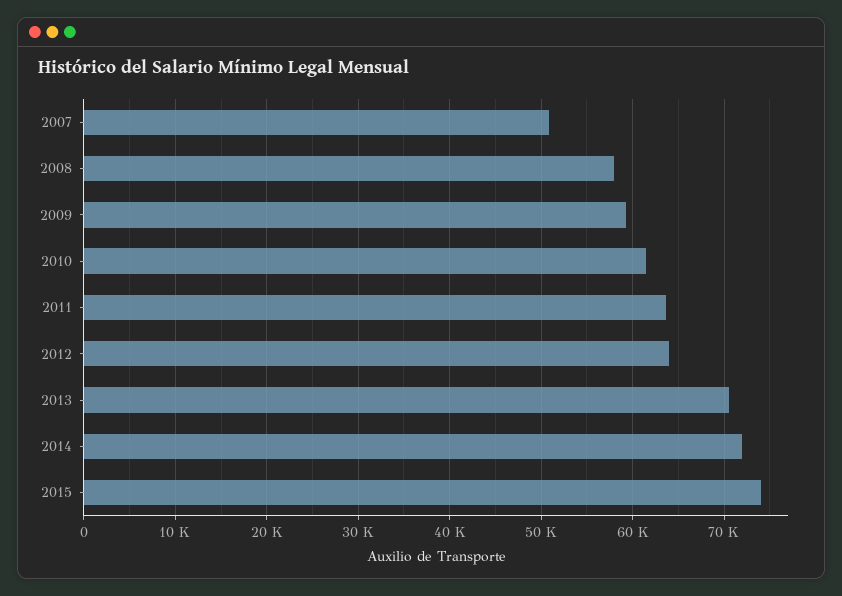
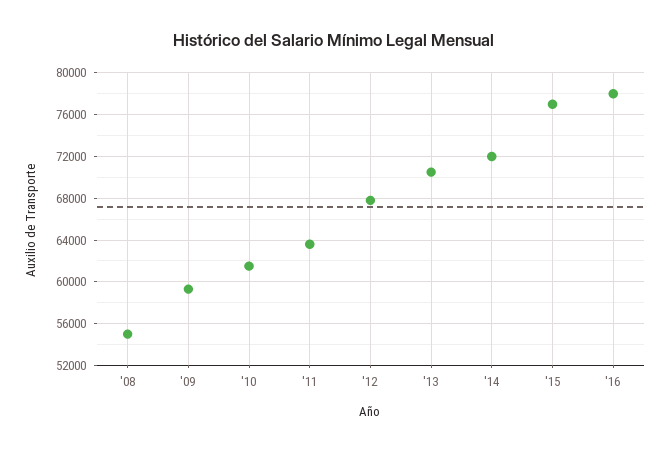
2007: 51000 -> none
2008: 58000 -> 55000
2012: 64000 -> 68000
2015: 74000 -> 77000
'16: none -> 78000

